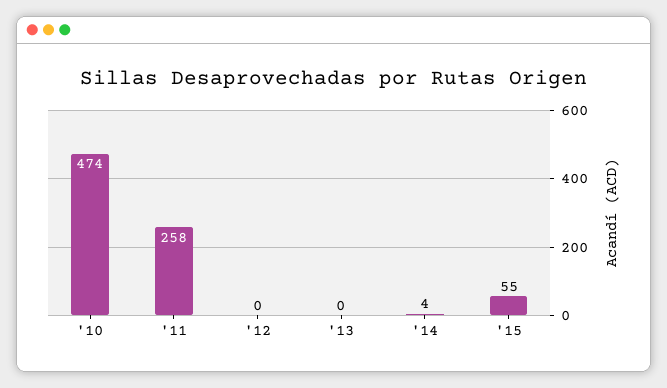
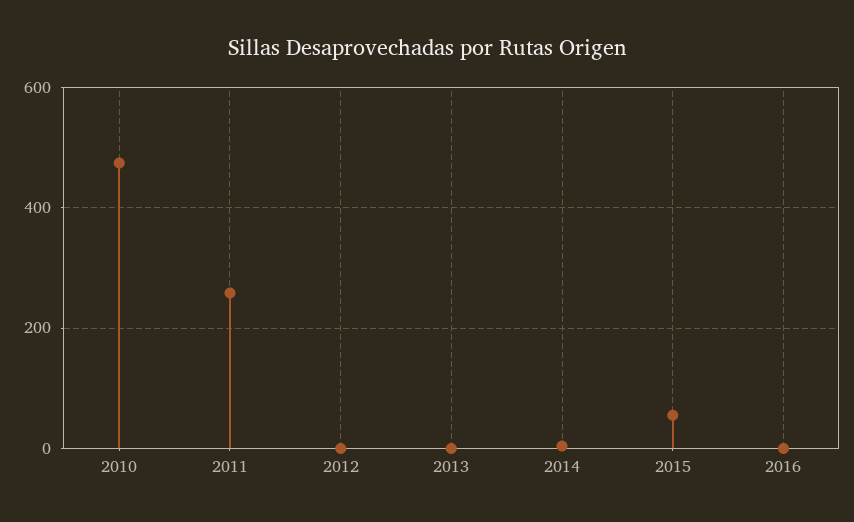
2016: none -> 0

